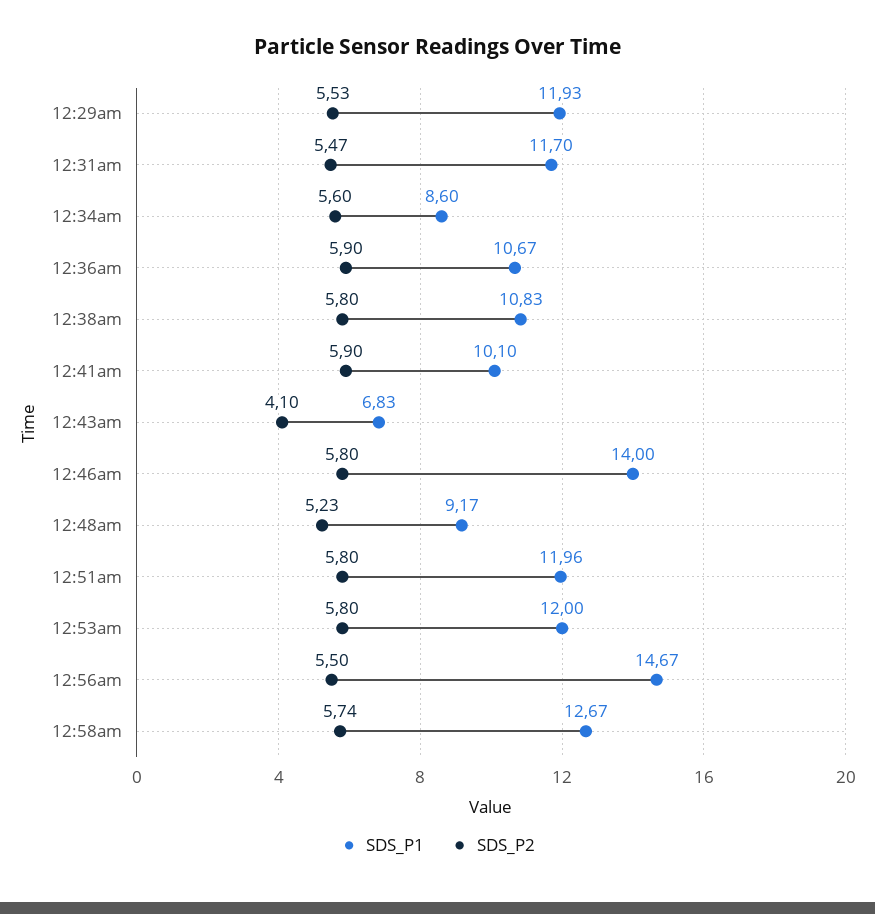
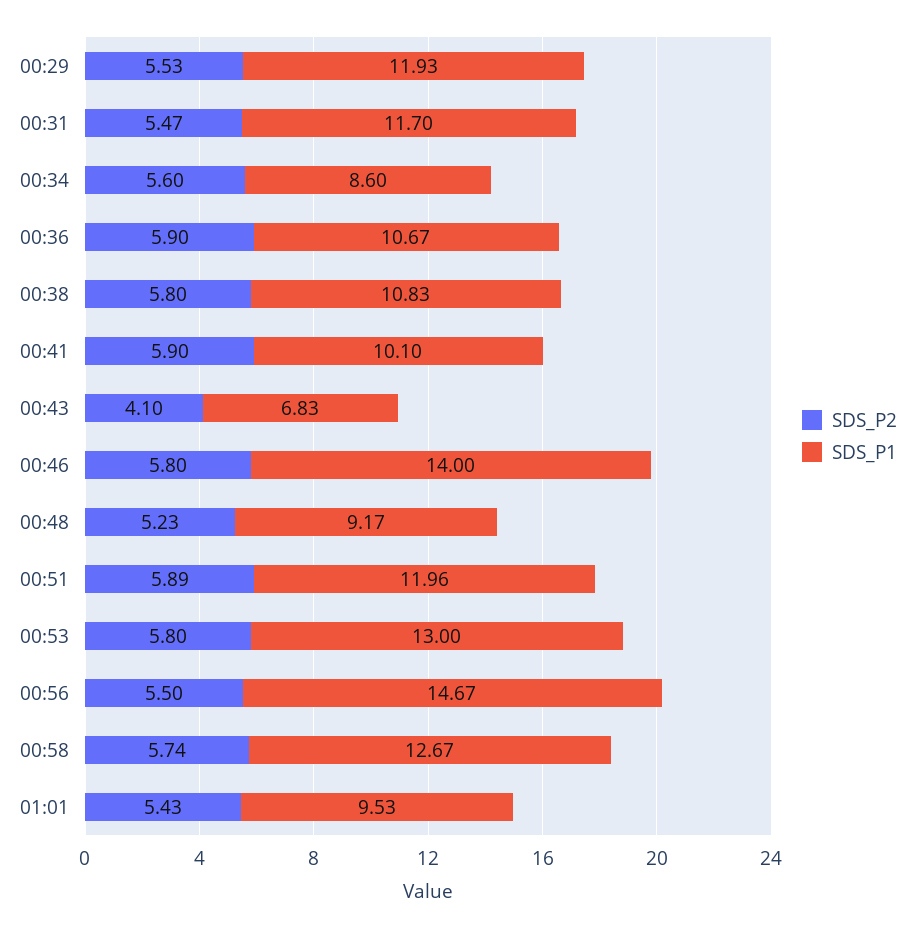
SDS_P2, 12:51am: 5.8 -> 5.89
SDS_P1, 12:53am: 12 -> 13
SDS_P2, 01:01: none -> 5.43
SDS_P1, 01:01: none -> 9.53

